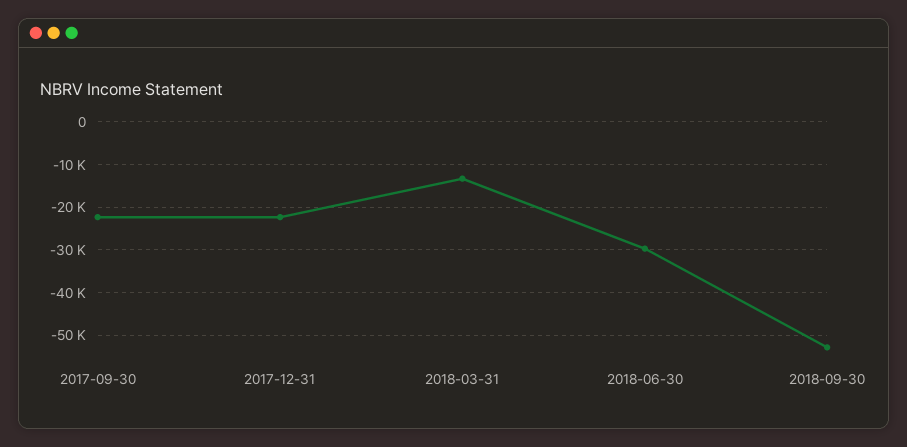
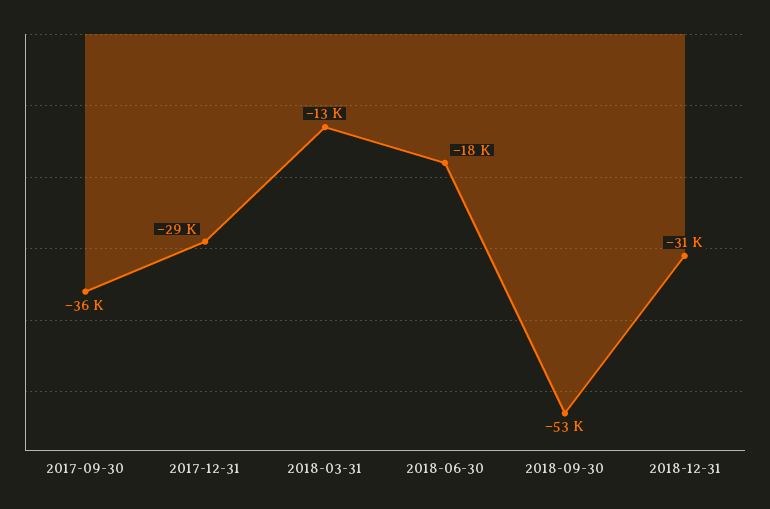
2017-09-30: -22000 -> -36000
2017-12-31: -22000 -> -29000
2018-06-30: -30000 -> -18000
2018-12-31: none -> -31000

